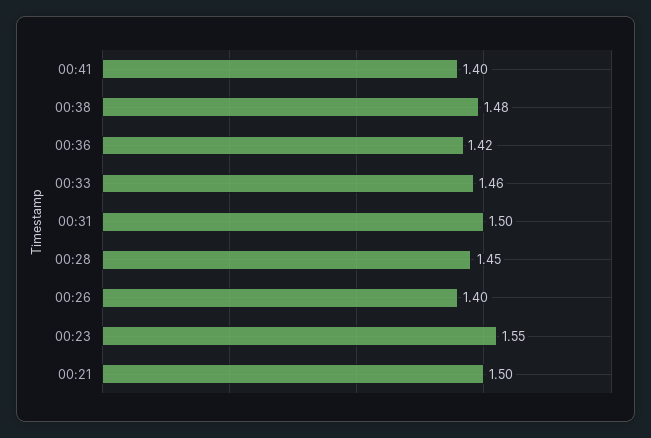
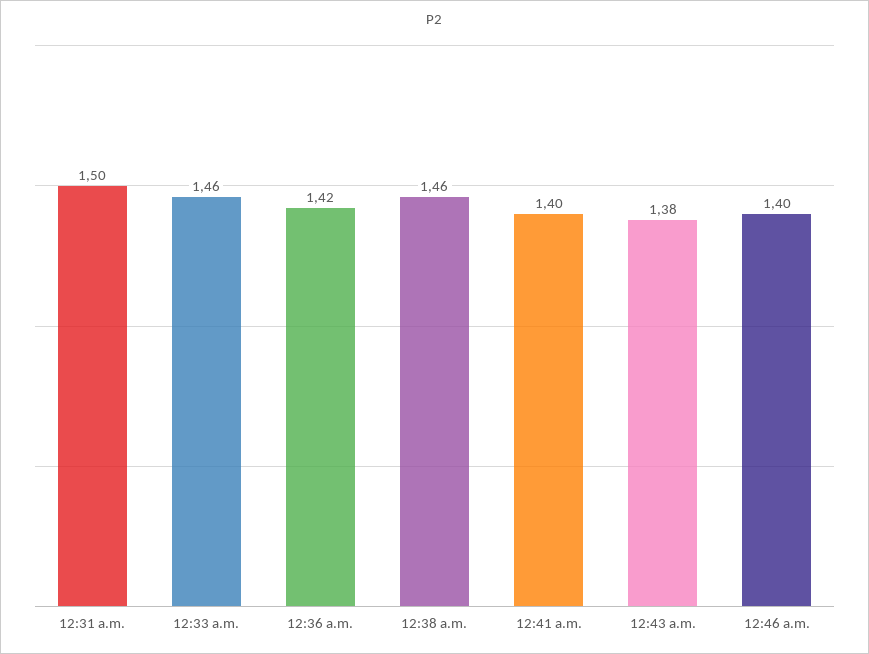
00:38: 1.48 -> 1.46
00:28: 1.45 -> none
00:26: 1.4 -> none
00:23: 1.55 -> none
00:21: 1.5 -> none
12:43 a.m.: none -> 1.38
12:46 a.m.: none -> 1.4

